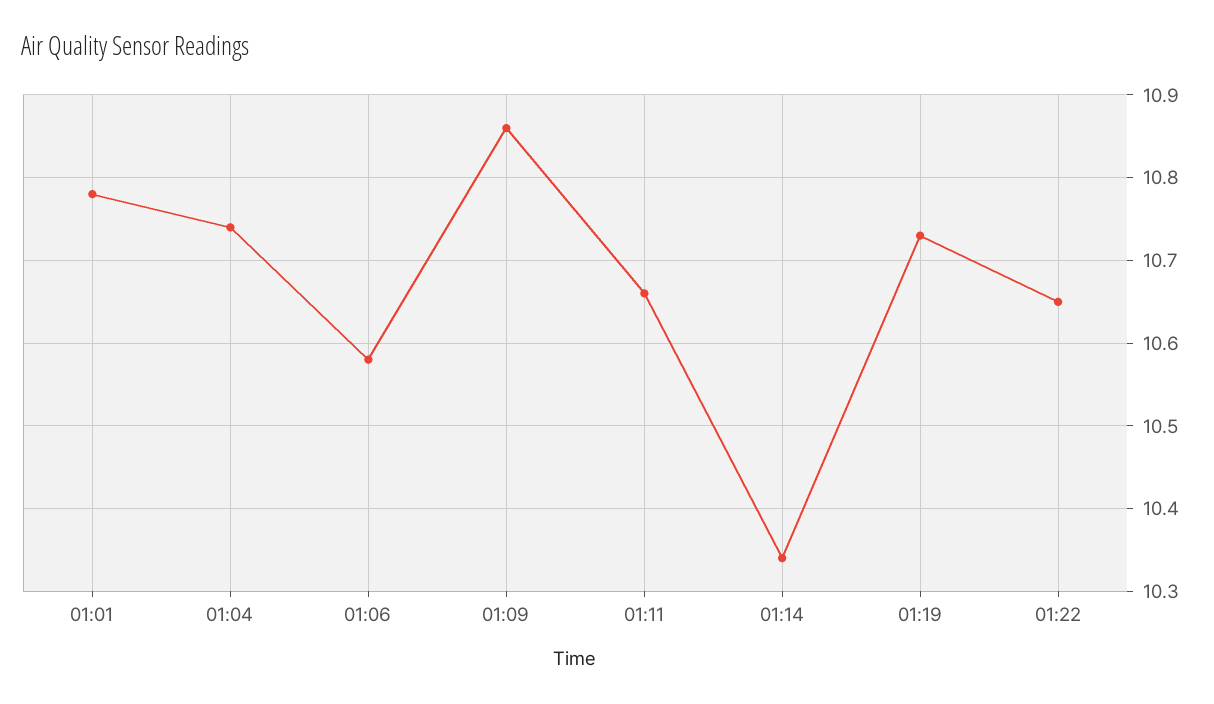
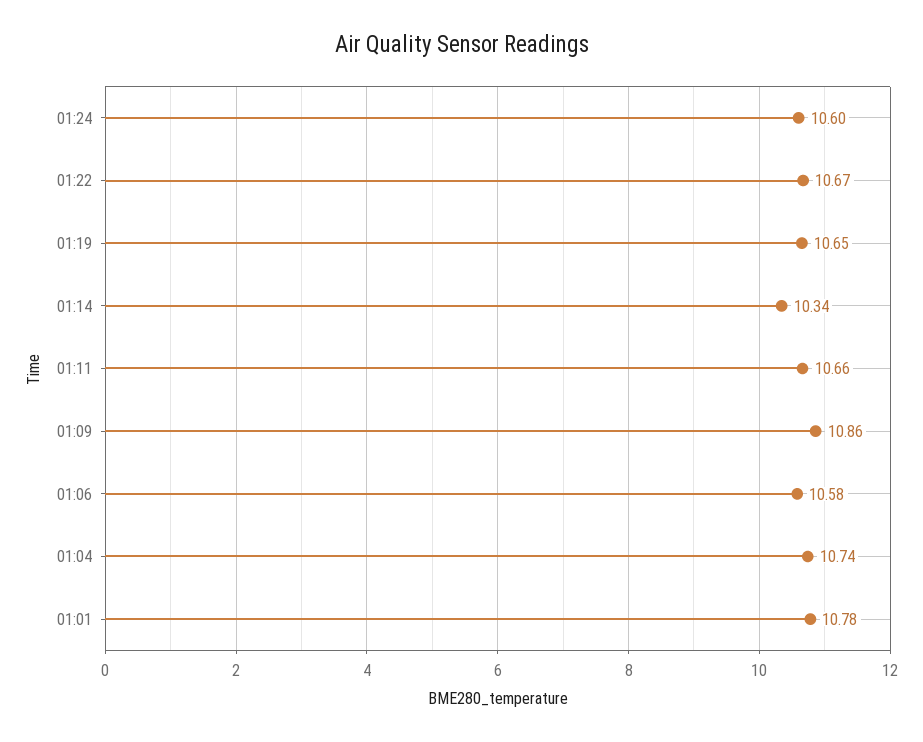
01:19: 10.73 -> 10.65
01:22: 10.65 -> 10.67
01:24: none -> 10.6

